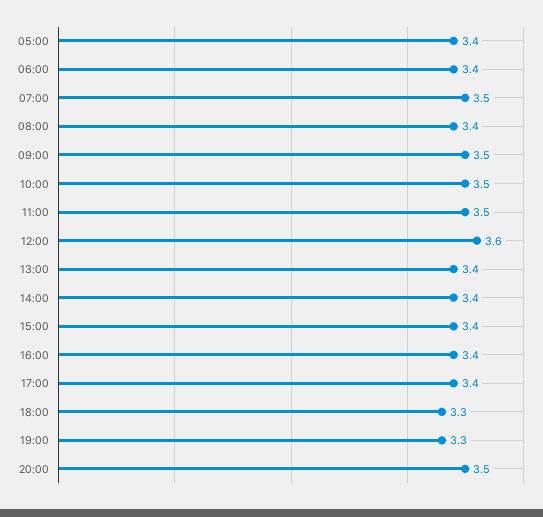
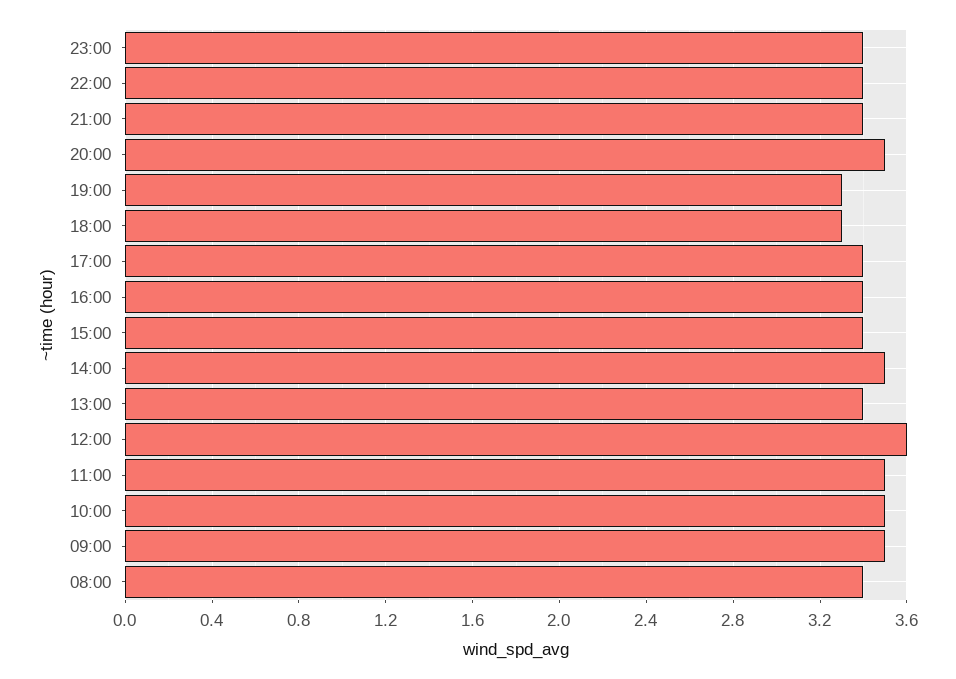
05:00: 3.4 -> none
06:00: 3.4 -> none
07:00: 3.5 -> none
14:00: 3.4 -> 3.5
23:00: none -> 3.4
22:00: none -> 3.4
21:00: none -> 3.4

